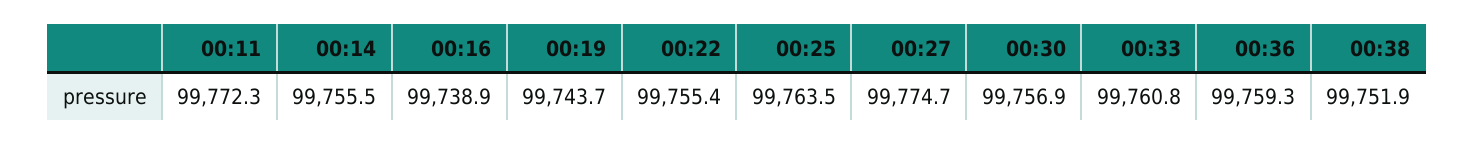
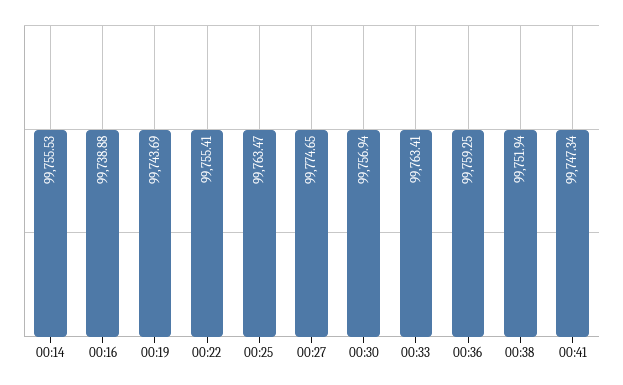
00:11: 99772.3 -> none
00:33: 99760.8 -> 99763.41
00:41: none -> 99747.34

